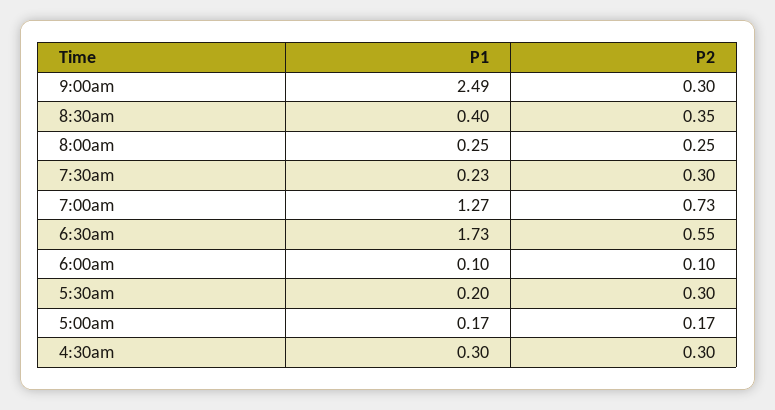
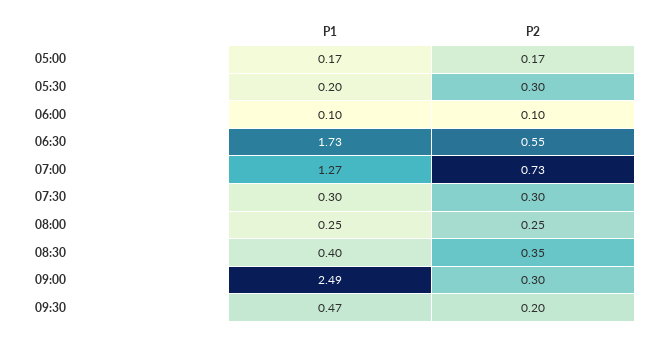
P1, 7:30am: 0.23 -> 0.3
P1, 4:30am: 0.3 -> none
P2, 4:30am: 0.3 -> none
P1, 09:30: none -> 0.47
P2, 09:30: none -> 0.2

